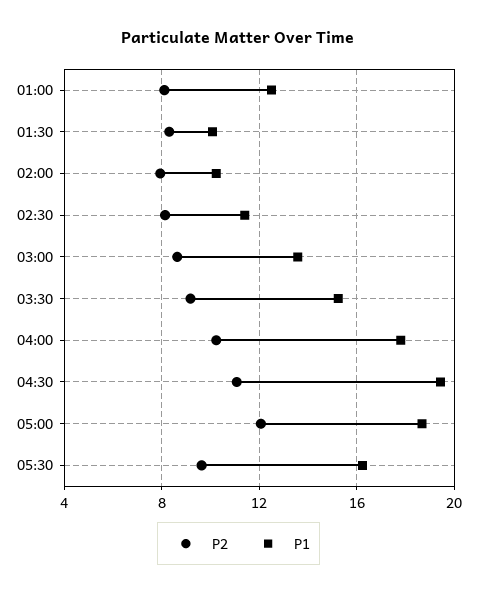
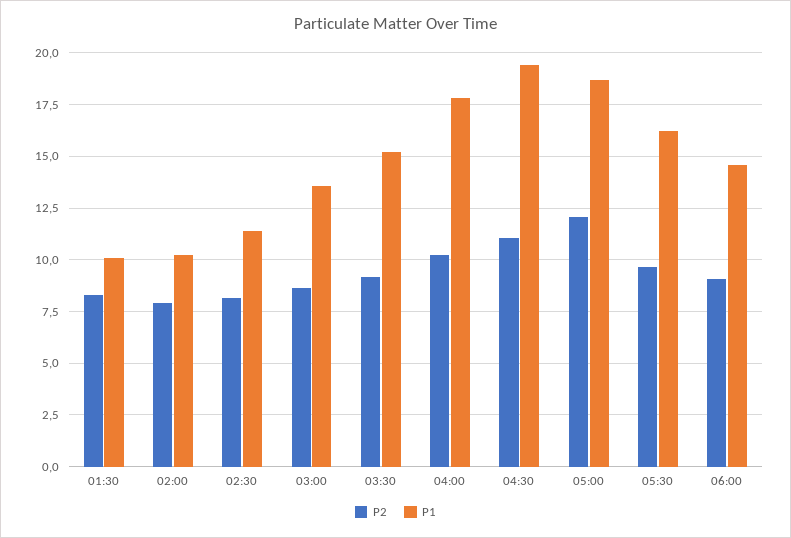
P2, 01:00: 8 -> none
P1, 01:00: 12.5 -> none
P2, 06:00: none -> 9
P1, 06:00: none -> 14.5

